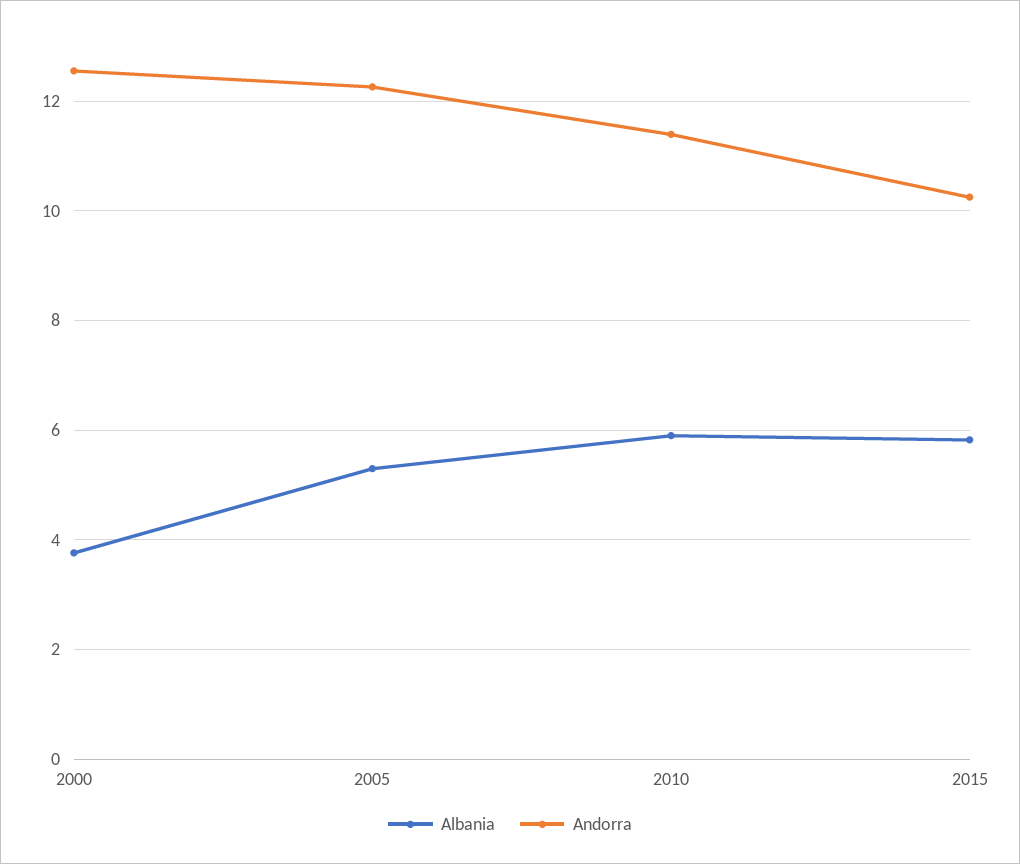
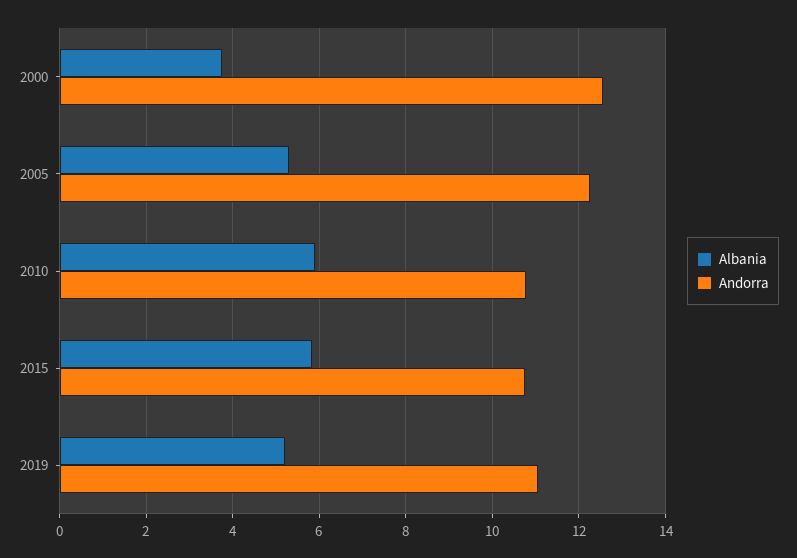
Andorra, 2010: 11.4 -> 10.8
Andorra, 2015: 10.2 -> 10.8
Albania, 2019: none -> 5.2
Andorra, 2019: none -> 11

